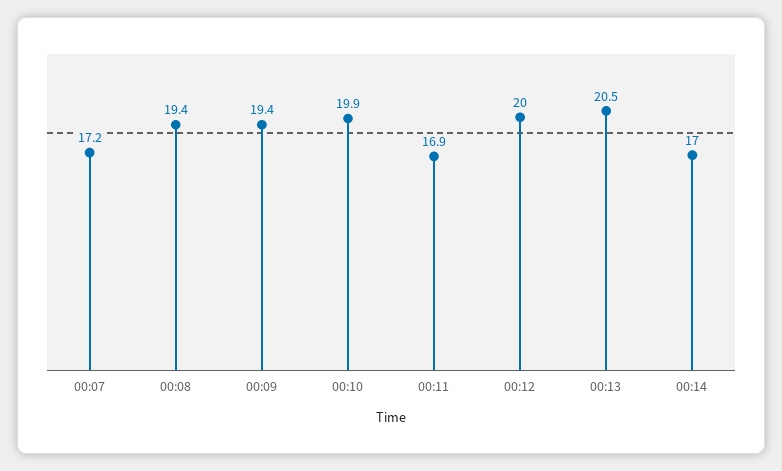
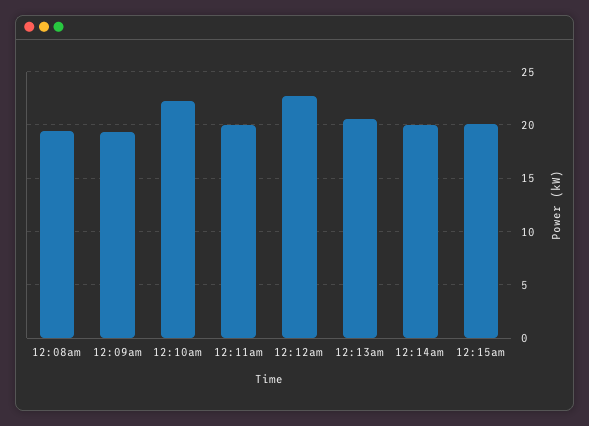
00:07: 17.2 -> none
00:10: 19.9 -> 22
00:11: 16.9 -> 20
00:12: 20 -> 23
00:14: 17 -> 20
12:15am: none -> 20

